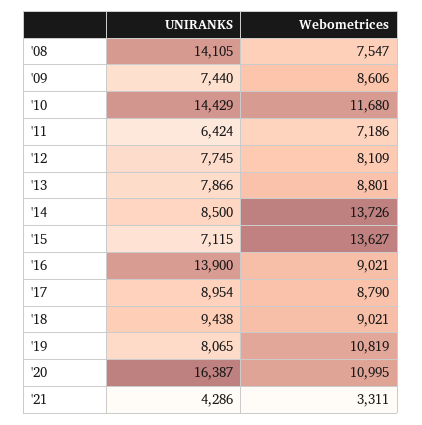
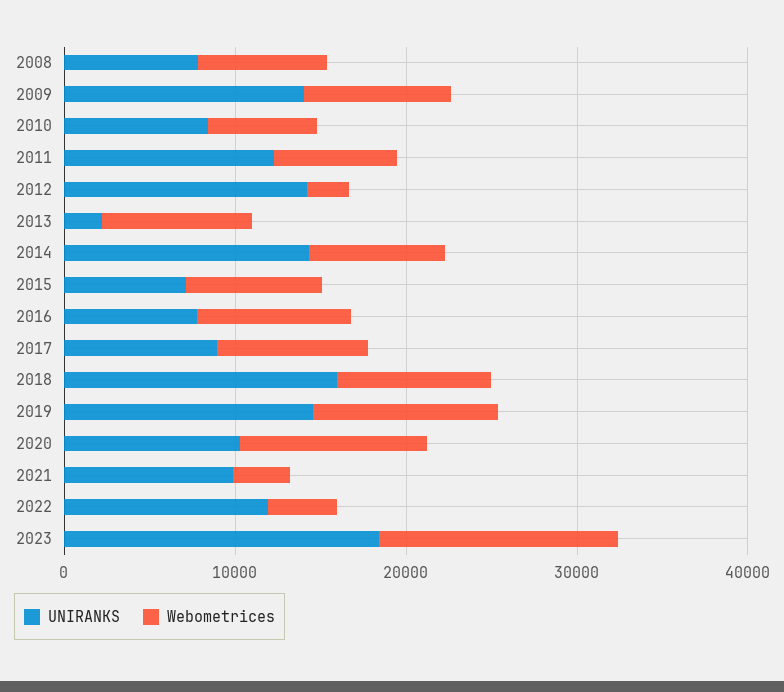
UNIRANKS, '08: 14105 -> 8000
UNIRANKS, '09: 7440 -> 14000
UNIRANKS, '10: 14429 -> 8000
Webometrices, '10: 11680 -> 6000
UNIRANKS, '11: 6424 -> 12000
UNIRANKS, '12: 7745 -> 14000
Webometrices, '12: 8109 -> 2000
UNIRANKS, '13: 7866 -> 2000
UNIRANKS, '14: 8500 -> 14000
Webometrices, '14: 13726 -> 8000
Webometrices, '15: 13627 -> 8000
UNIRANKS, '16: 13900 -> 8000
UNIRANKS, '18: 9438 -> 16000
UNIRANKS, '19: 8065 -> 14000
UNIRANKS, '20: 16387 -> 10000
UNIRANKS, '21: 4286 -> 10000
UNIRANKS, 2022: none -> 12000
Webometrices, 2022: none -> 4000
UNIRANKS, 2023: none -> 18000
Webometrices, 2023: none -> 14000

